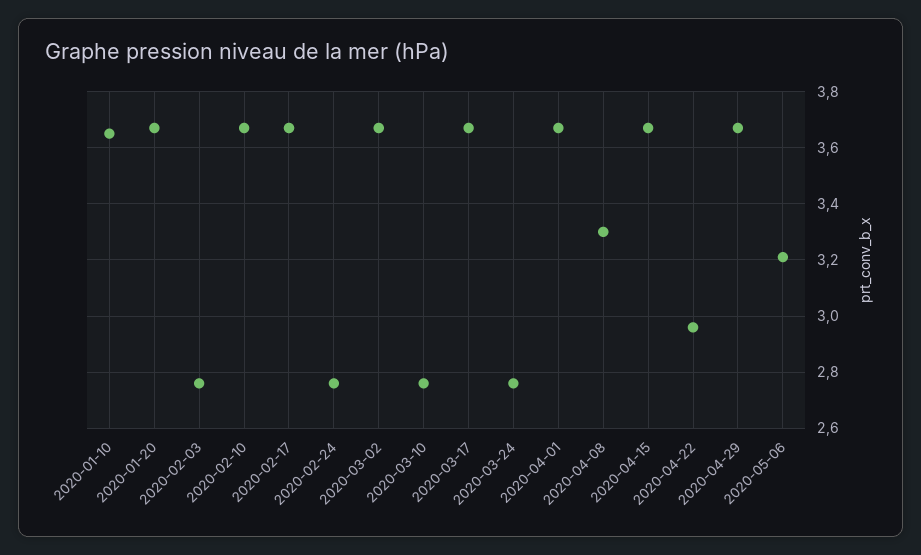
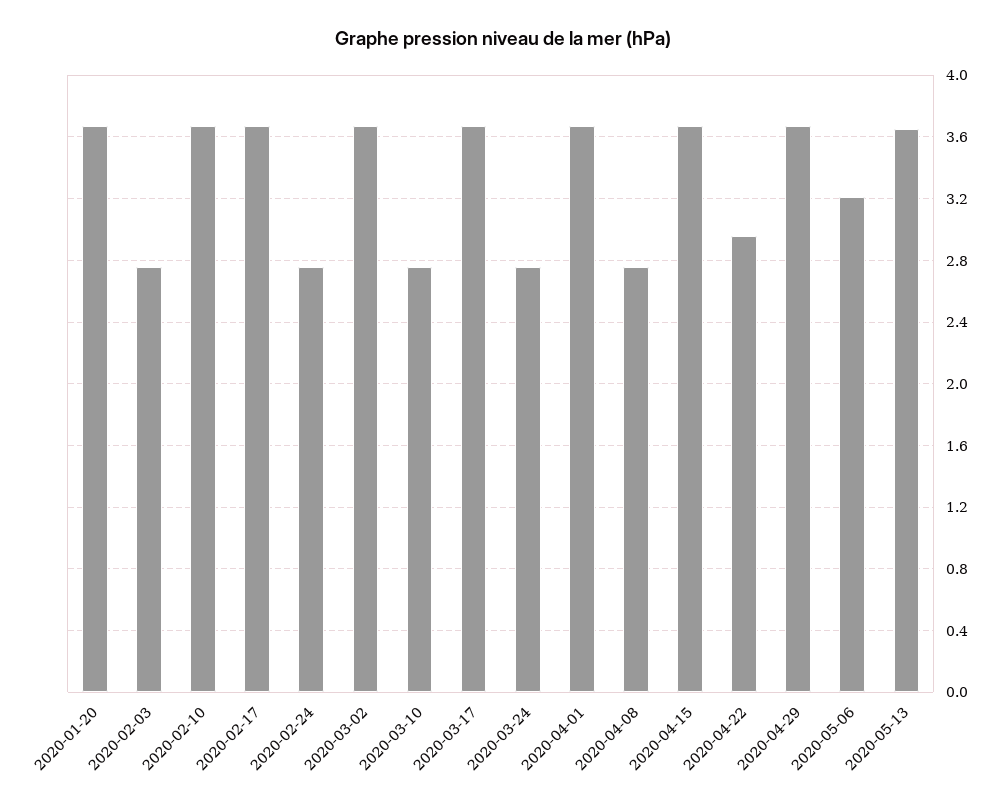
2020-01-10: 3.65 -> none
2020-04-08: 3.3 -> 2.75
2020-05-13: none -> 3.65

